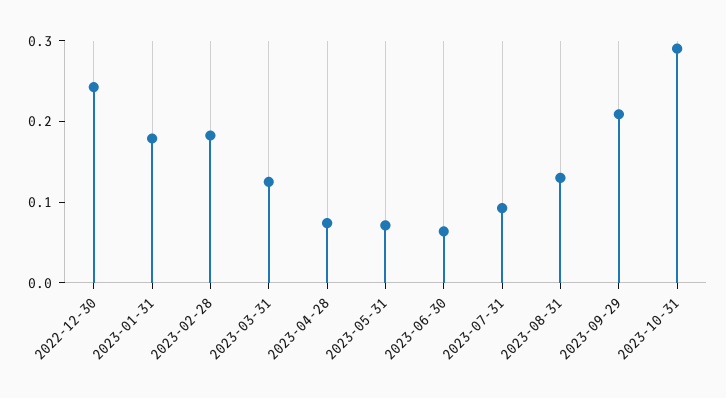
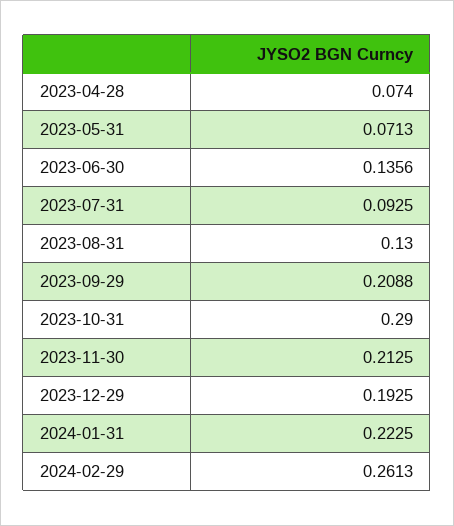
2022-12-30: 0.24 -> none
2023-01-31: 0.18 -> none
2023-02-28: 0.18 -> none
2023-03-31: 0.12 -> none
2023-06-30: 0.06 -> 0.1356
2023-11-30: none -> 0.2125
2023-12-29: none -> 0.1925
2024-01-31: none -> 0.2225
2024-02-29: none -> 0.2613

